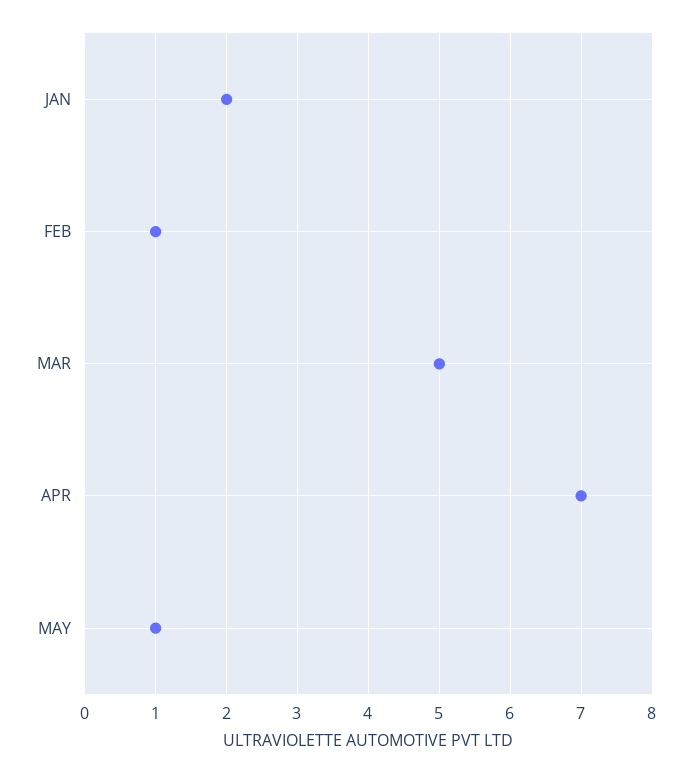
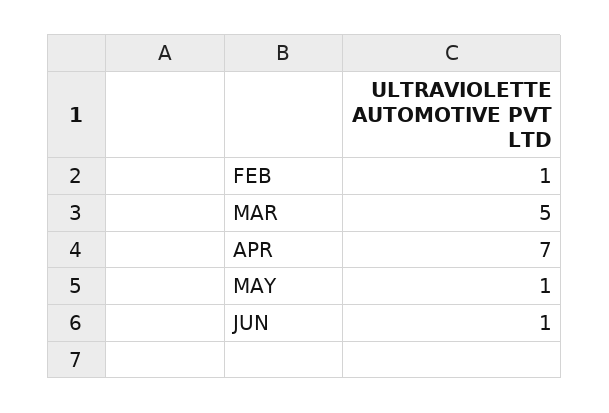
JAN: 2 -> none
JUN: none -> 1

